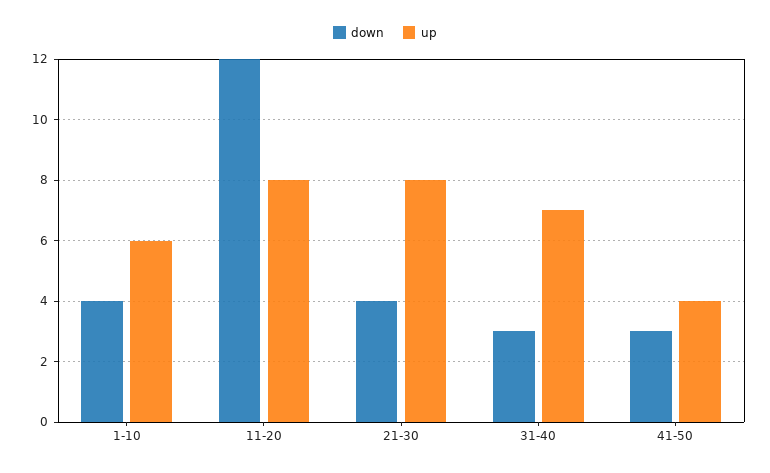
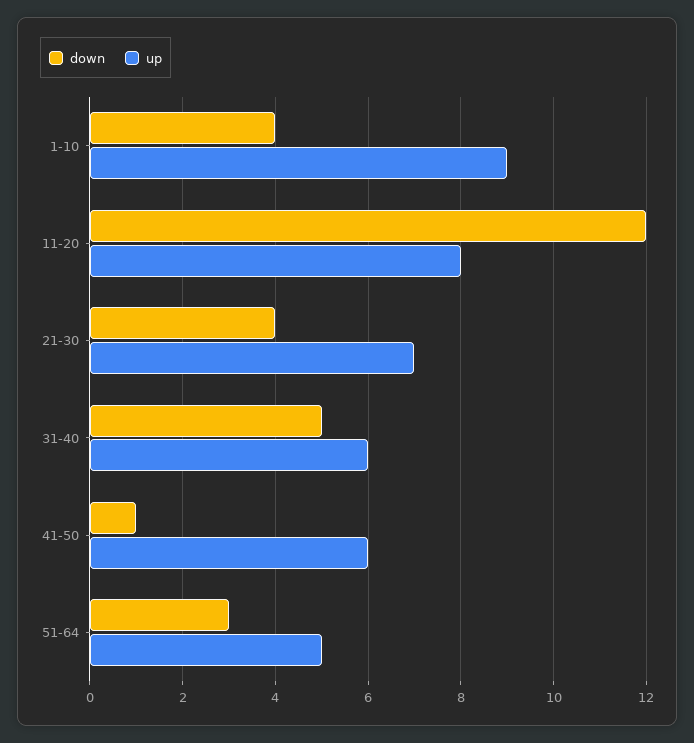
up, 1-10: 6 -> 9
up, 21-30: 8 -> 7
down, 31-40: 3 -> 5
up, 31-40: 7 -> 6
down, 41-50: 3 -> 1
up, 41-50: 4 -> 6
down, 51-64: none -> 3
up, 51-64: none -> 5

